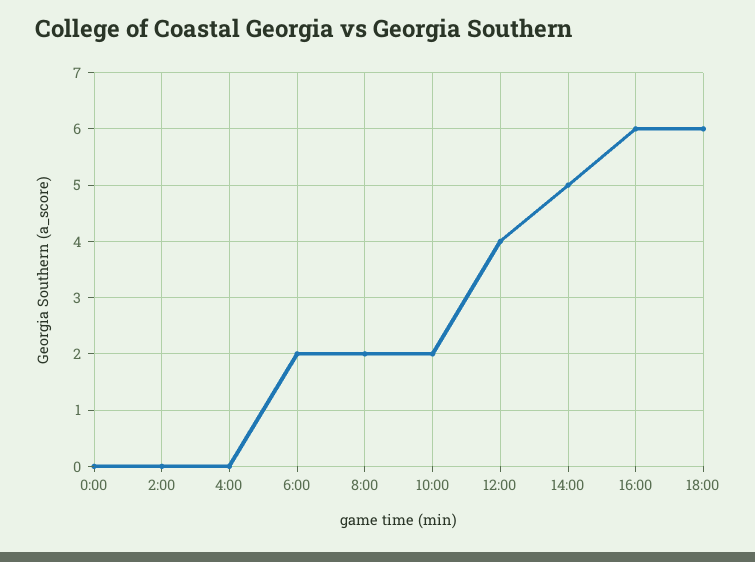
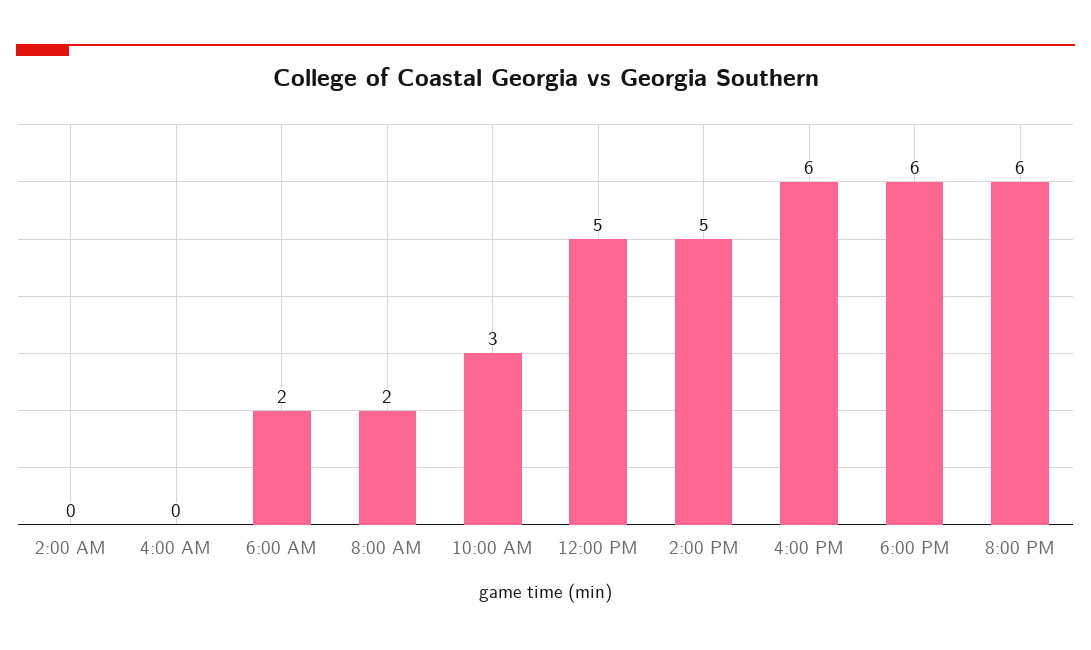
0:00: 0 -> none
10:00: 2 -> 3
12:00: 4 -> 5
8:00 PM: none -> 6

